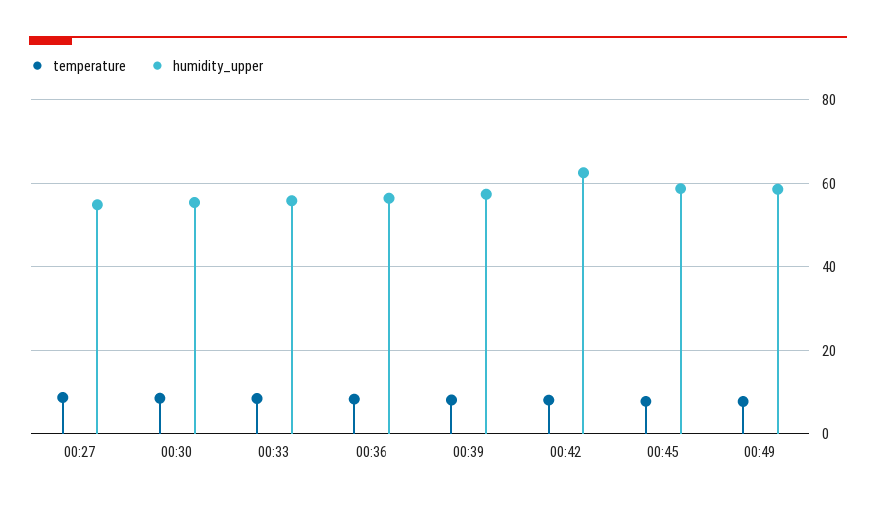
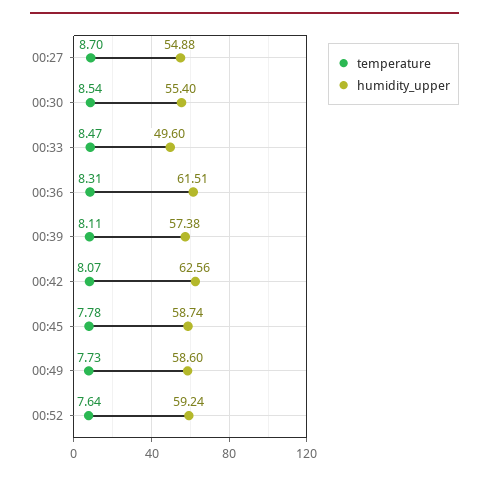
humidity_upper, 00:33: 56 -> 49.6
humidity_upper, 00:36: 56 -> 61.51
temperature, 00:52: none -> 7.64
humidity_upper, 00:52: none -> 59.24

